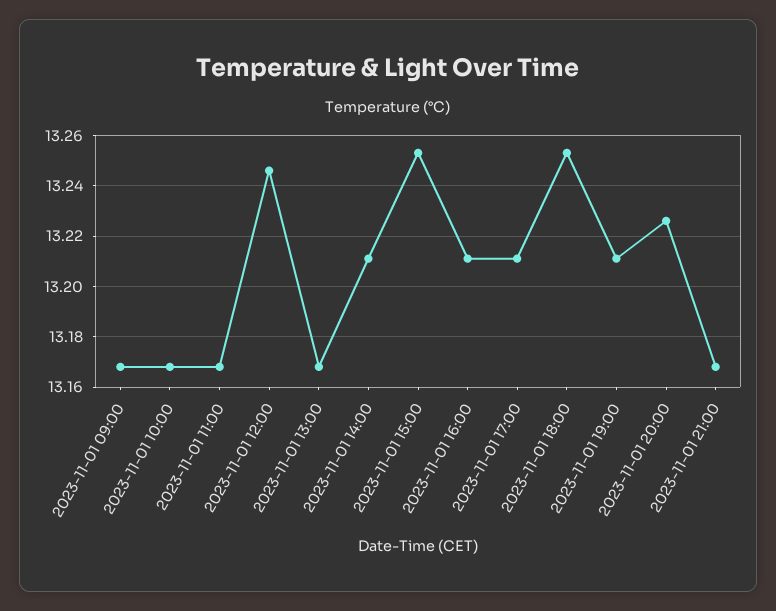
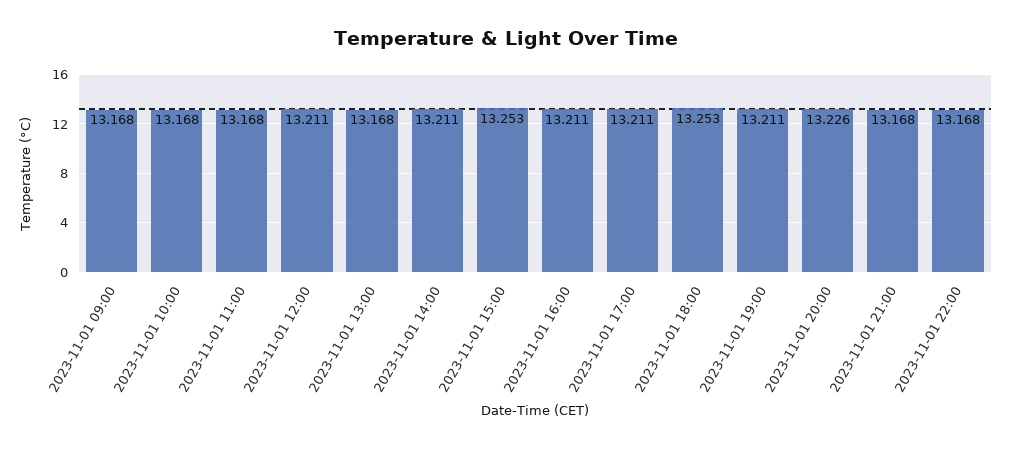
2023-11-01 12:00: 13.245 -> 13.211
2023-11-01 22:00: none -> 13.168

